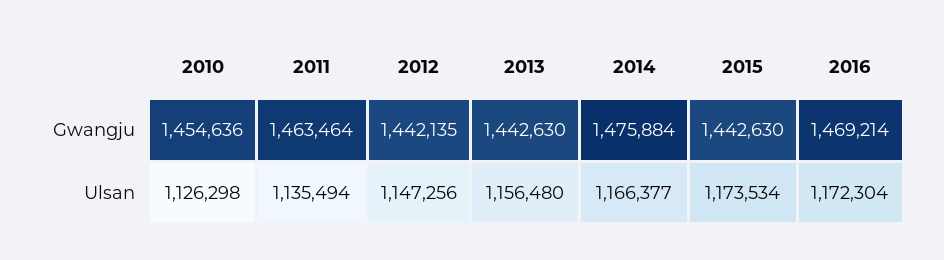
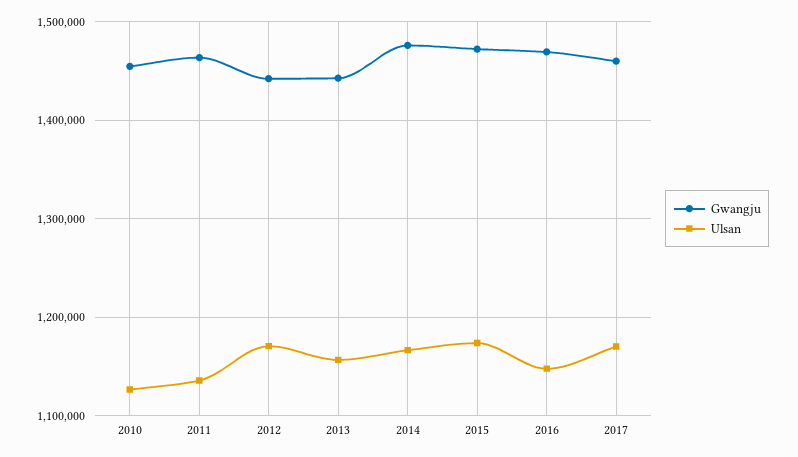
Gwangju, 2015: 1442630 -> 1470000
Ulsan, 2012: 1147256 -> 1170000
Ulsan, 2016: 1172304 -> 1150000
Gwangju, 2017: none -> 1460000
Ulsan, 2017: none -> 1170000

